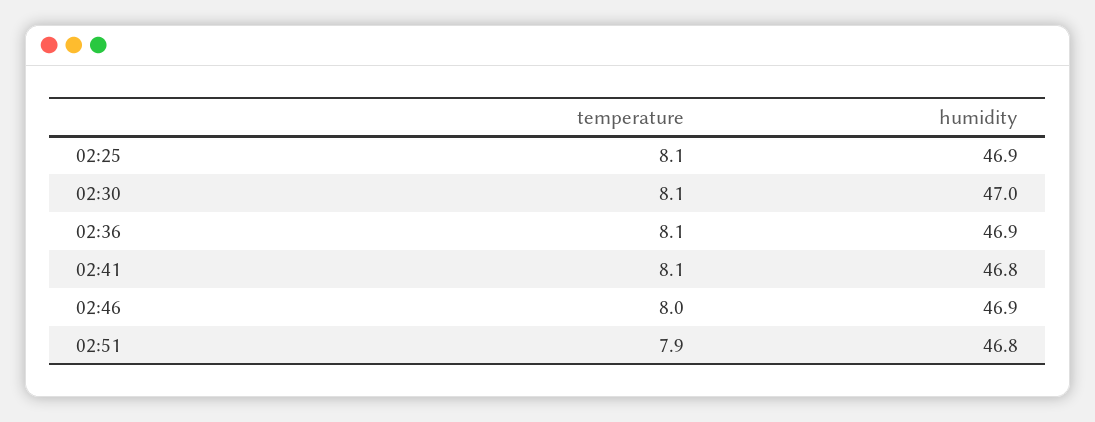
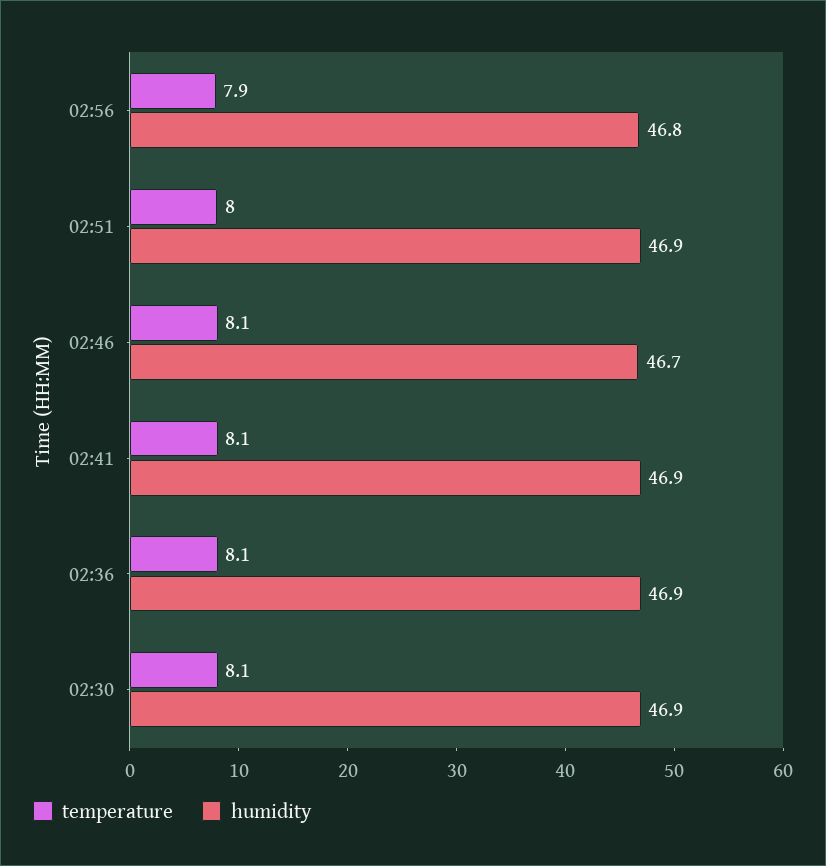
temperature, 02:25: 8.1 -> none
humidity, 02:25: 46.9 -> none
humidity, 02:30: 47 -> 46.9
humidity, 02:41: 46.8 -> 46.9
temperature, 02:46: 8 -> 8.1
humidity, 02:46: 46.9 -> 46.7
temperature, 02:51: 7.9 -> 8
humidity, 02:51: 46.8 -> 46.9
temperature, 02:56: none -> 7.9
humidity, 02:56: none -> 46.8

